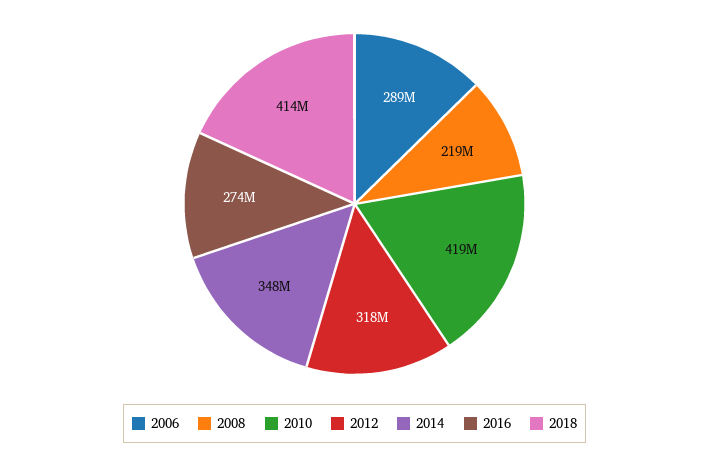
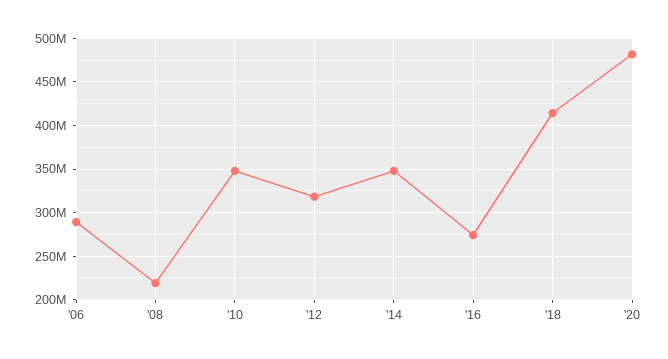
2010: 419000000 -> 350000000
'20: none -> 480000000

